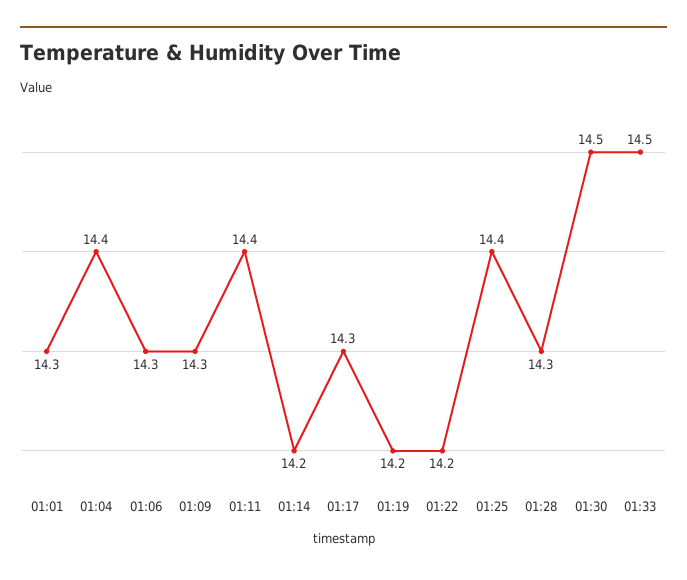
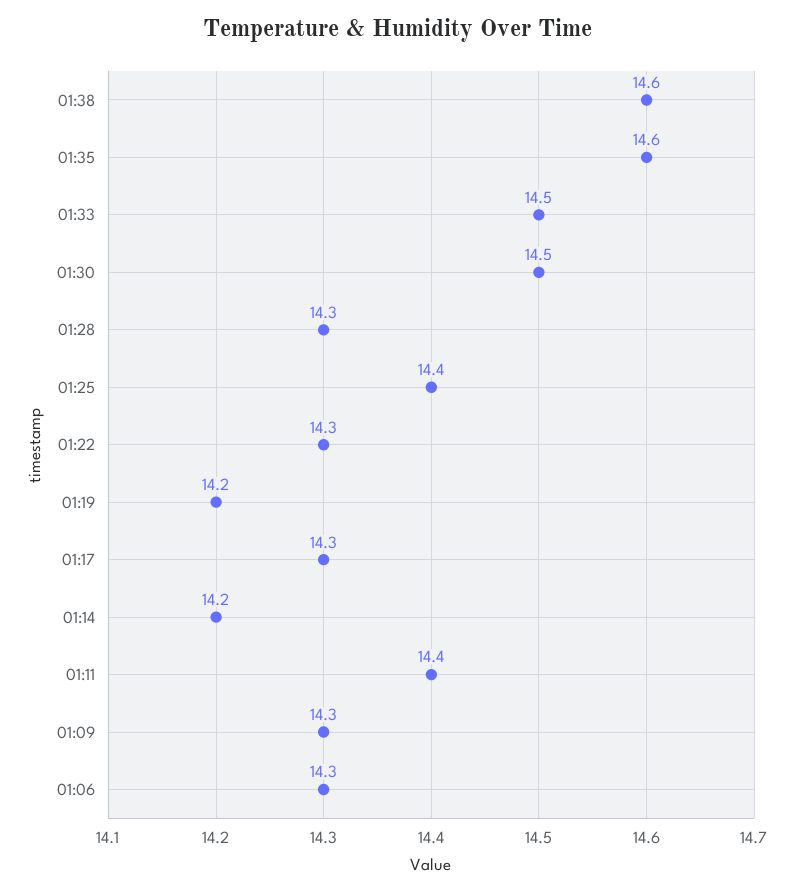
01:01: 14.3 -> none
01:04: 14.4 -> none
01:22: 14.2 -> 14.3
01:38: none -> 14.6
01:35: none -> 14.6

